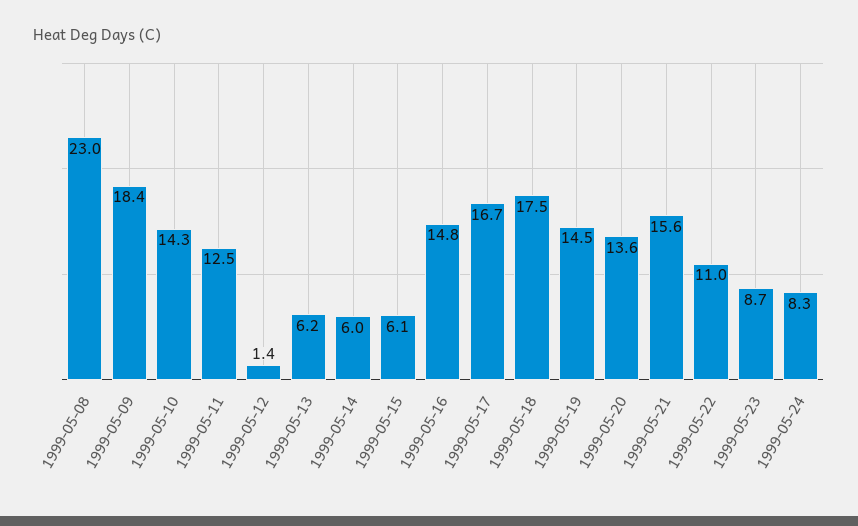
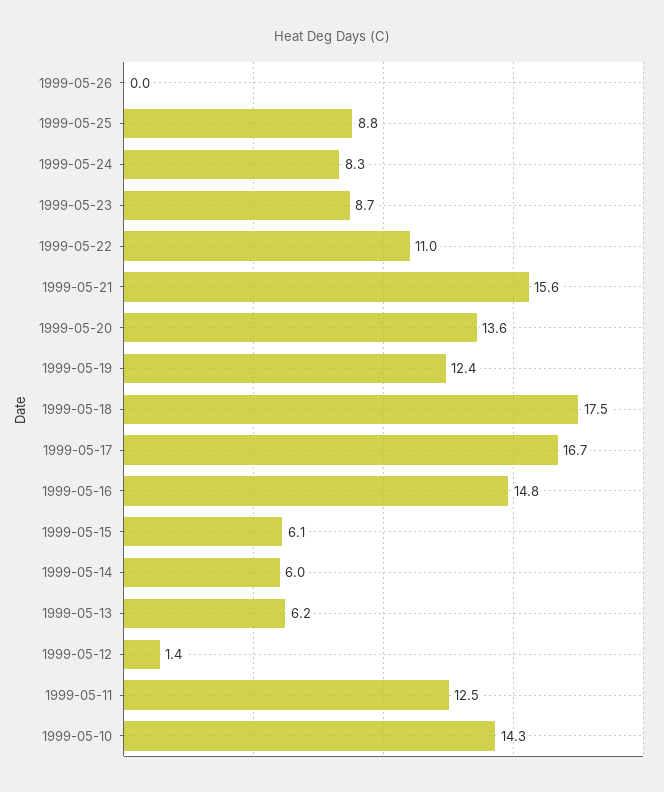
1999-05-08: 23 -> none
1999-05-09: 18.4 -> none
1999-05-19: 14.5 -> 12.4
1999-05-26: none -> 0
1999-05-25: none -> 8.8

